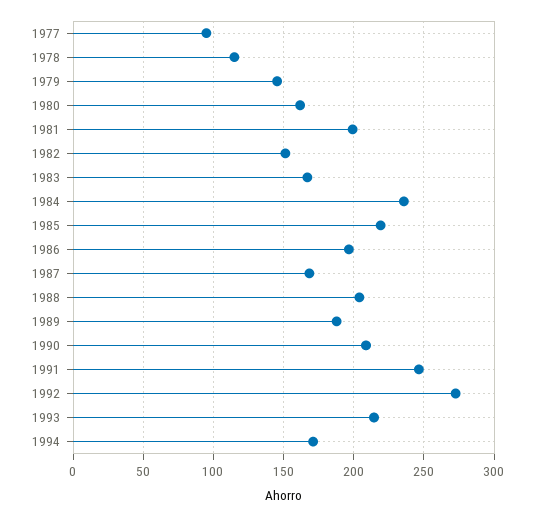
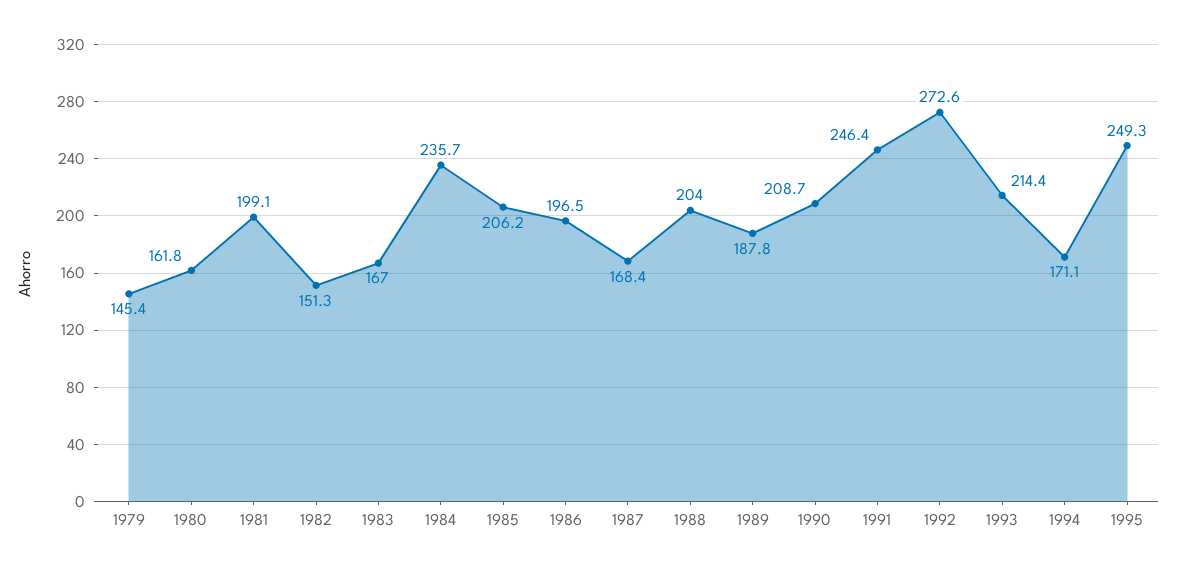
1977: 95 -> none
1978: 115 -> none
1985: 220 -> 206.2
1995: none -> 249.3

